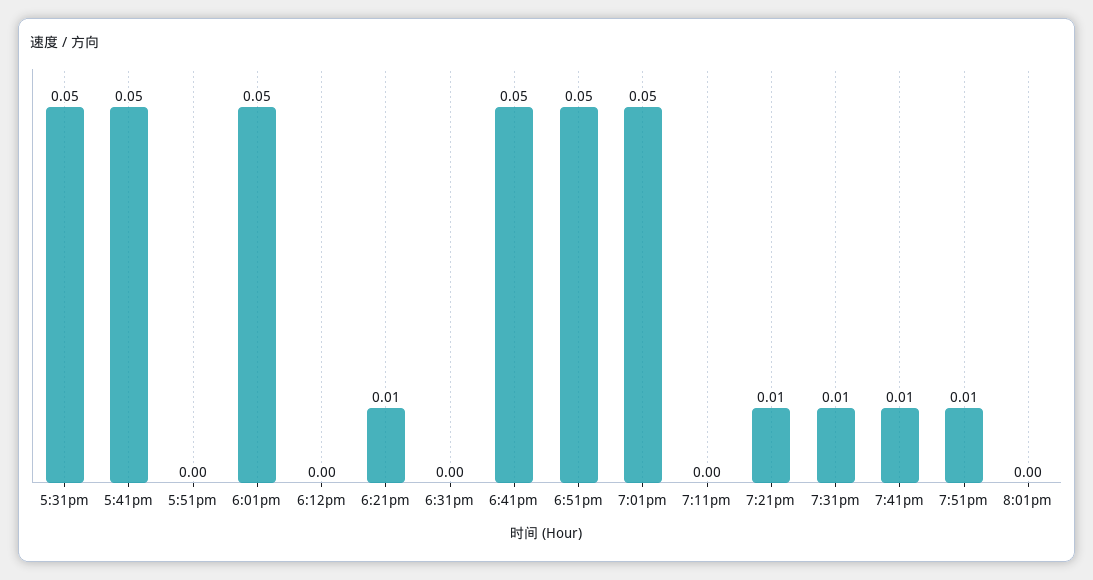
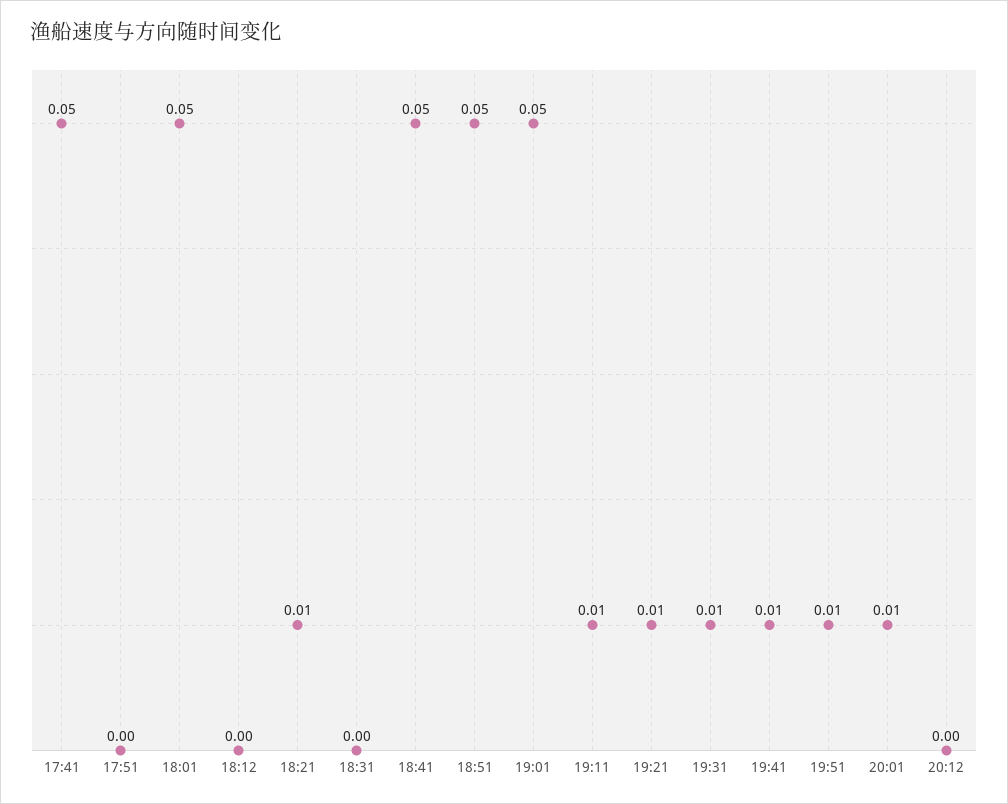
5:31pm: 0.05 -> none
7:11pm: 0 -> 0.01
8:01pm: 0 -> 0.01
20:12: none -> 0

